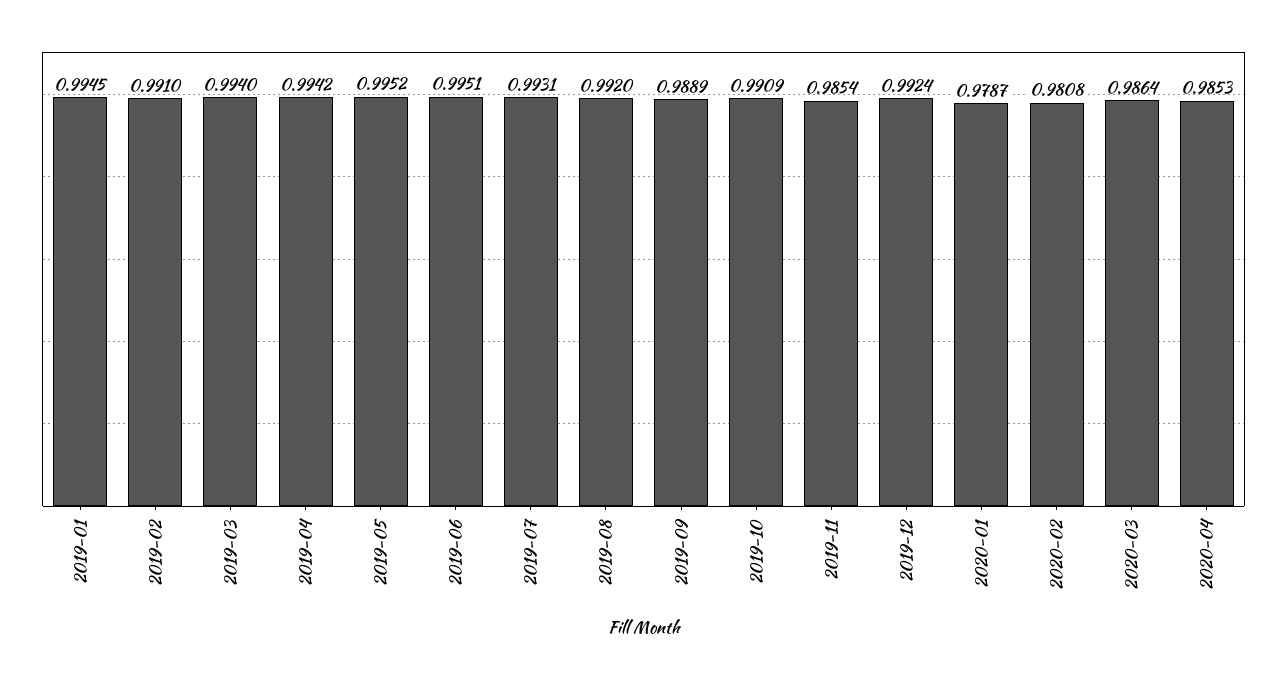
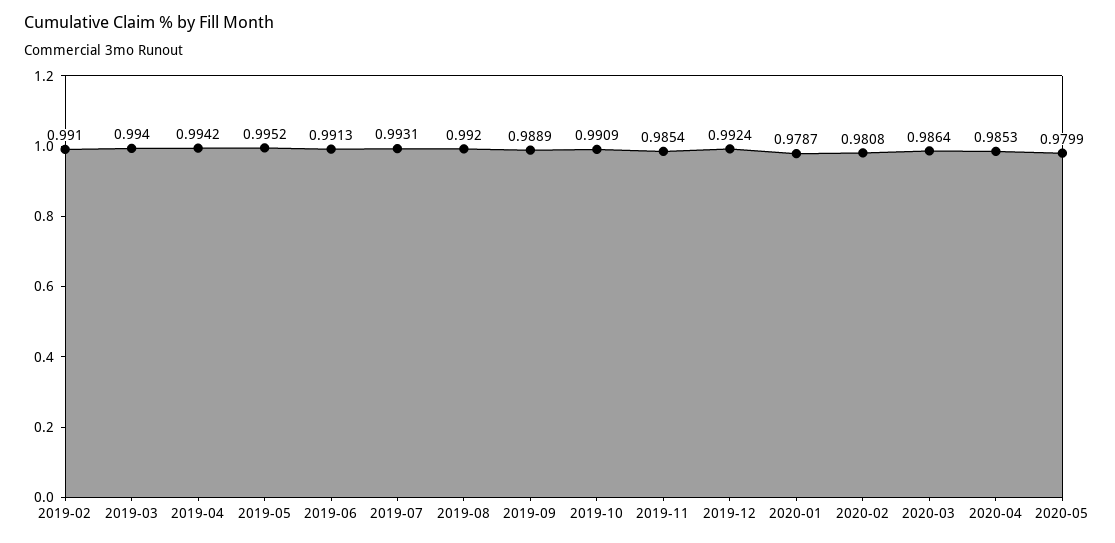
2019-01: 0.9945 -> none
2019-06: 0.9951 -> 0.9913
2020-05: none -> 0.9799

